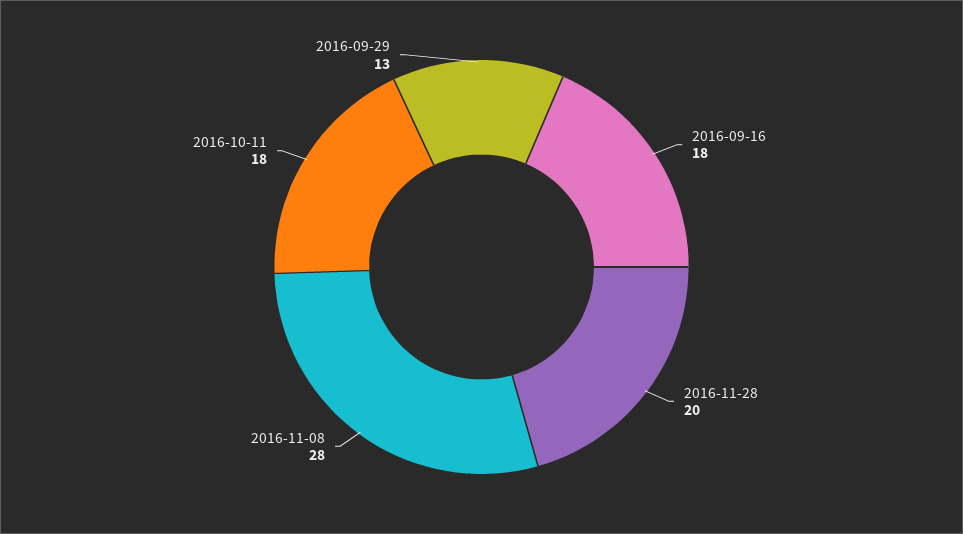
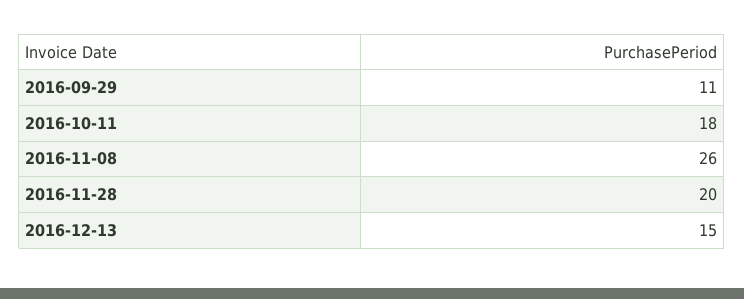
2016-09-16: 18 -> none
2016-11-08: 28 -> 26
2016-09-29: 13 -> 11
2016-12-13: none -> 15

